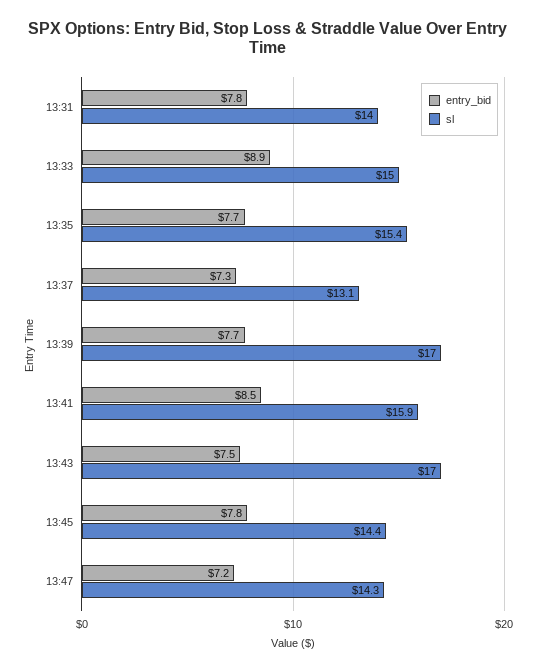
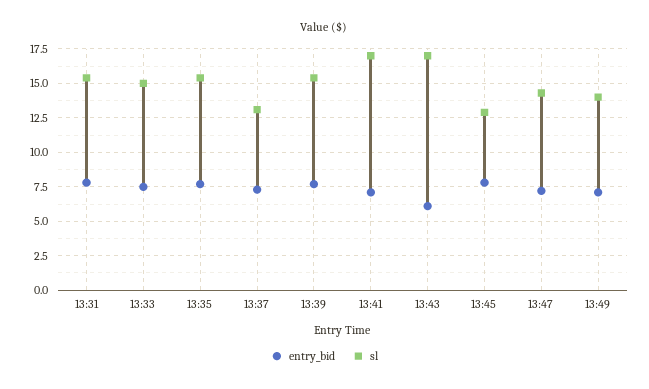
sl, 13:31: 14 -> 15.5
entry_bid, 13:33: 8.9 -> 7.5
sl, 13:39: 17 -> 15.5
entry_bid, 13:41: 8.5 -> 7
sl, 13:41: 15.9 -> 17
entry_bid, 13:43: 7.5 -> 6
sl, 13:45: 14.4 -> 13
entry_bid, 13:49: none -> 7
sl, 13:49: none -> 14

